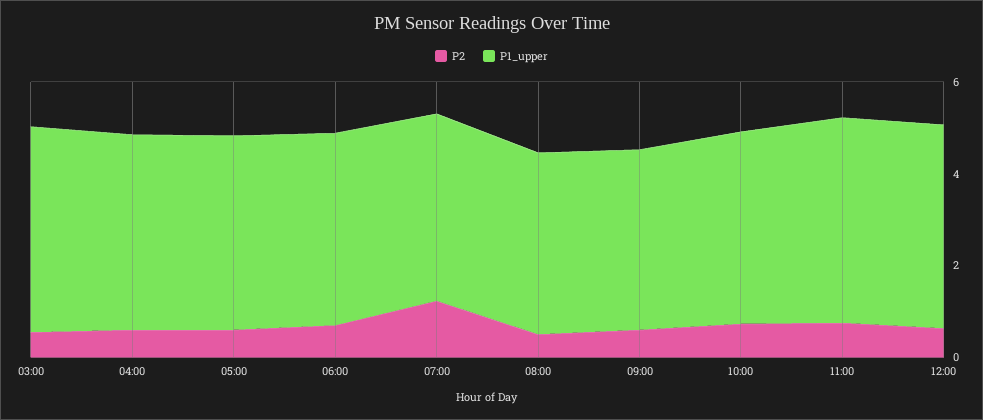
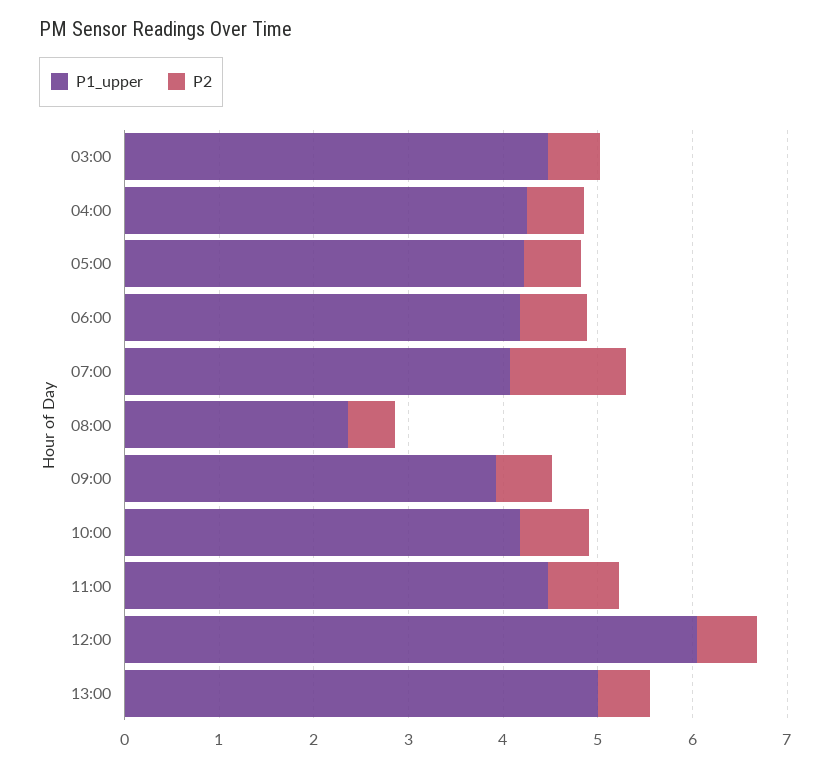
P1_upper, 08:00: 4 -> 2.4
P1_upper, 12:00: 4.5 -> 6
P1_upper, 13:00: none -> 5
P2, 13:00: none -> 0.6

